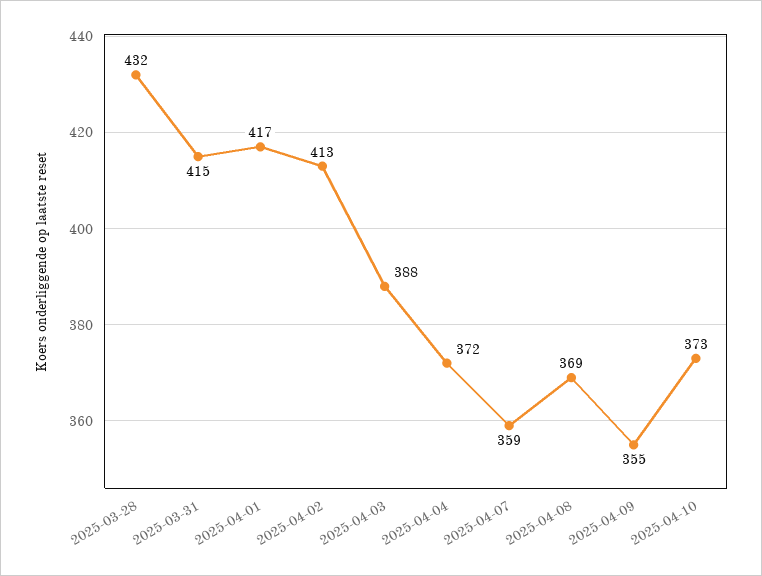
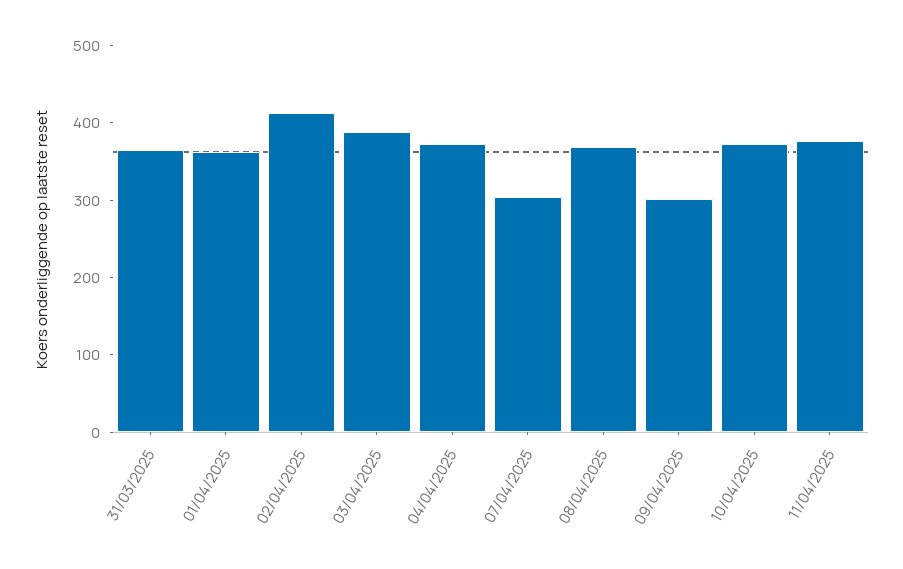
2025-03-28: 432 -> none
2025-03-31: 415 -> 360
2025-04-01: 417 -> 360
2025-04-07: 359 -> 300
2025-04-09: 355 -> 300
11/04/2025: none -> 380

